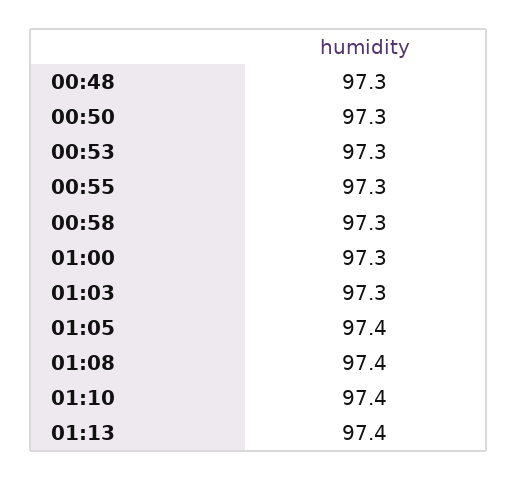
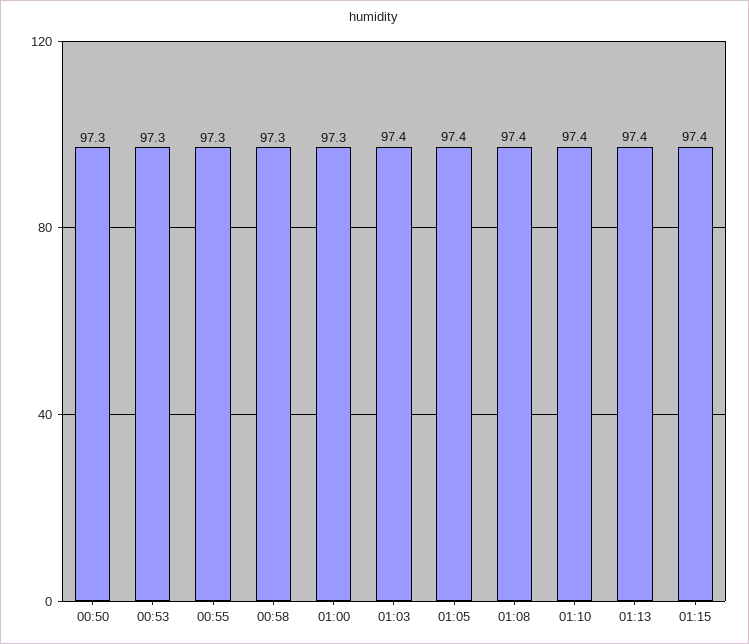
00:48: 97.3 -> none
01:03: 97.3 -> 97.4
01:15: none -> 97.4

